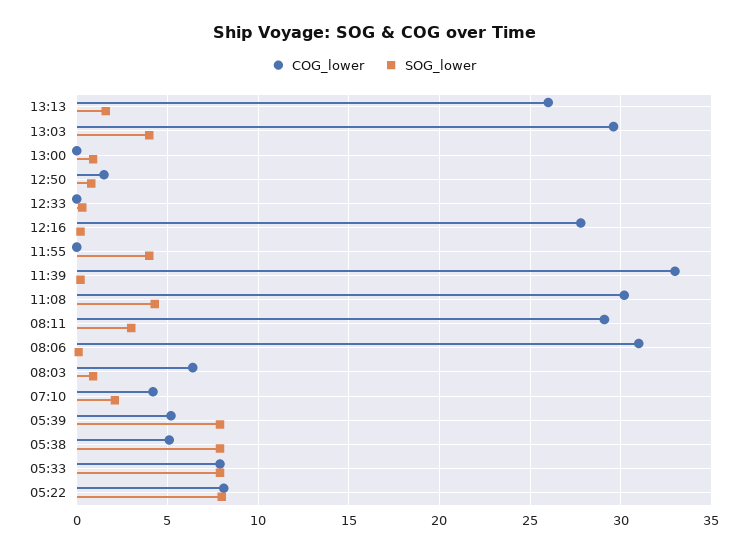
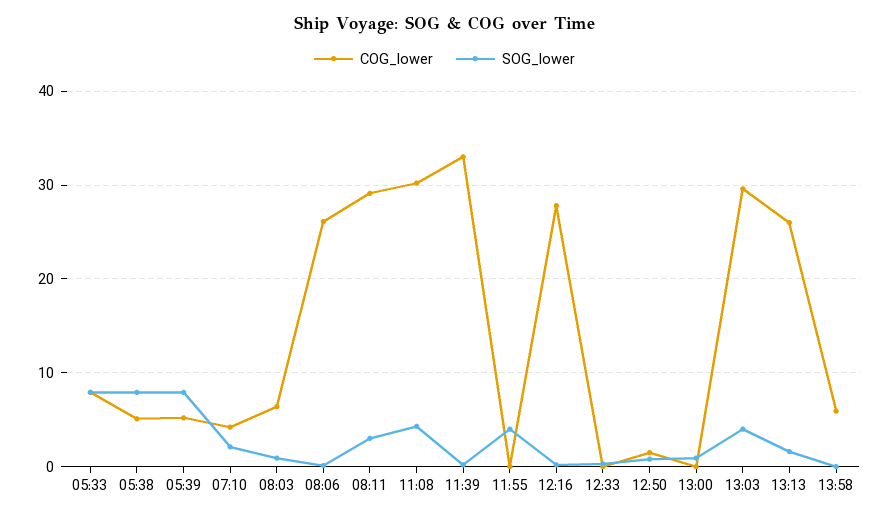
COG_lower, 08:06: 31 -> 26
COG_lower, 05:22: 8 -> none
SOG_lower, 05:22: 8 -> none
COG_lower, 13:58: none -> 6
SOG_lower, 13:58: none -> 0

